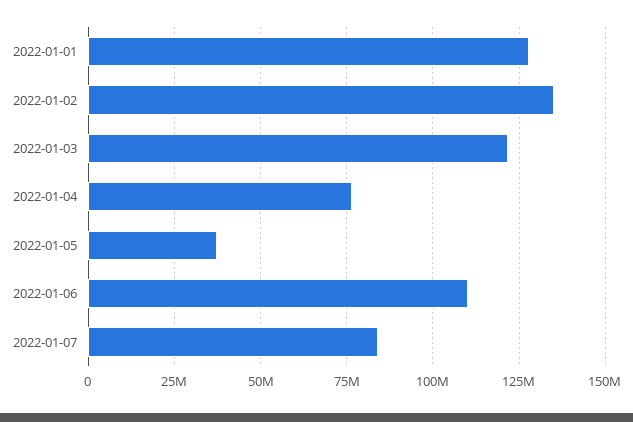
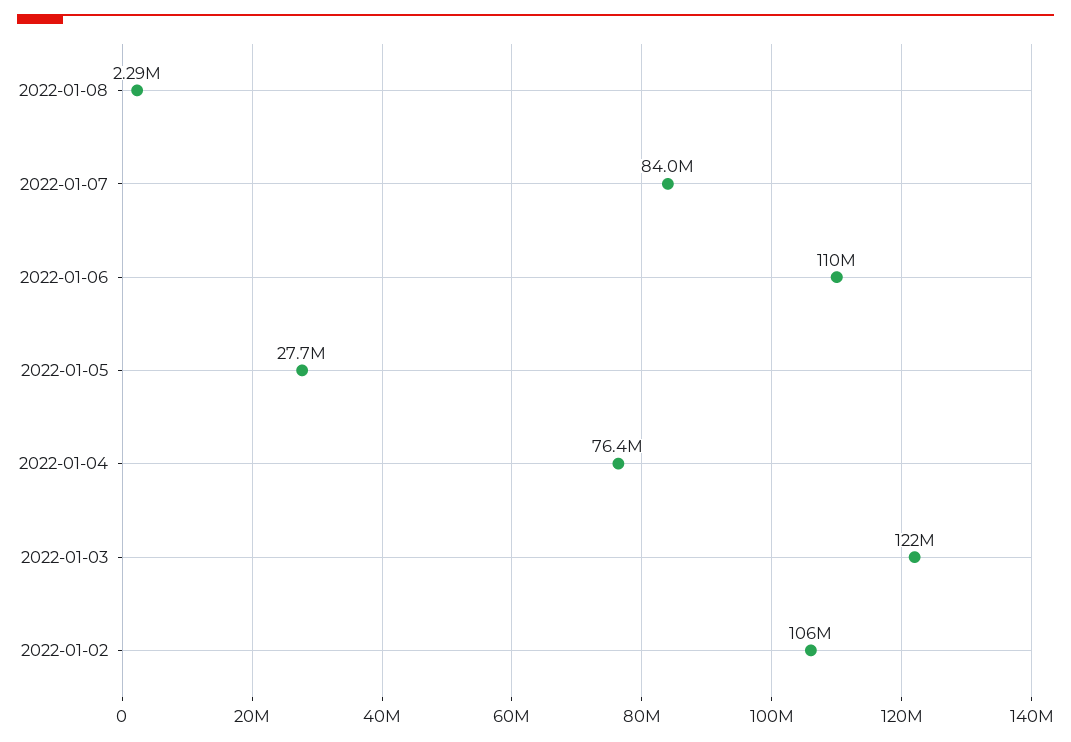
2022-01-01: 127500000 -> none
2022-01-02: 135000000 -> 106000000
2022-01-05: 37500000 -> 27700000
2022-01-08: none -> 2290000

